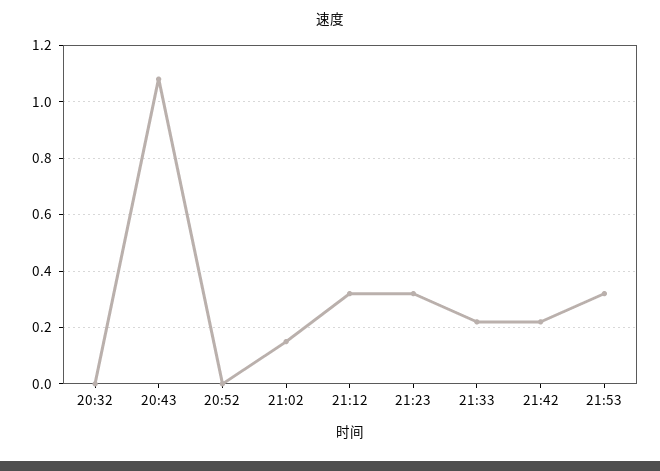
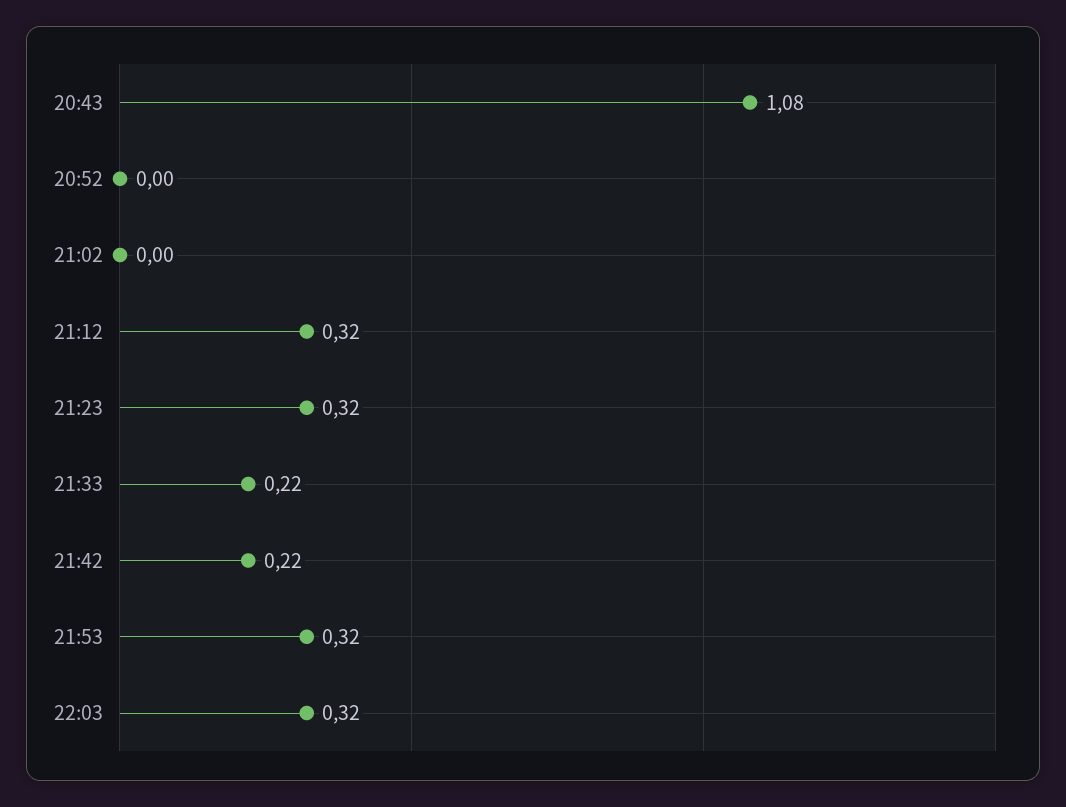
20:32: 0 -> none
21:02: 0.15 -> 0
22:03: none -> 0.32

